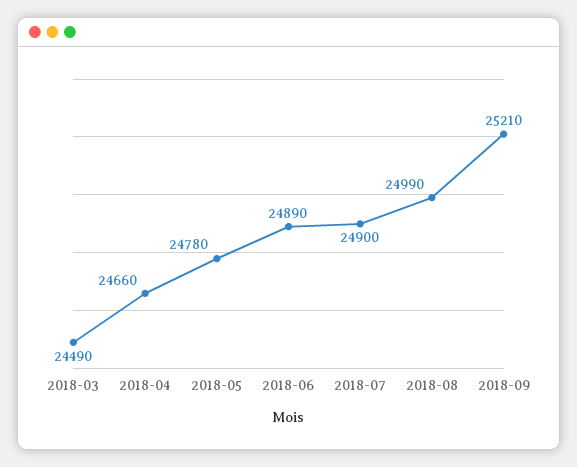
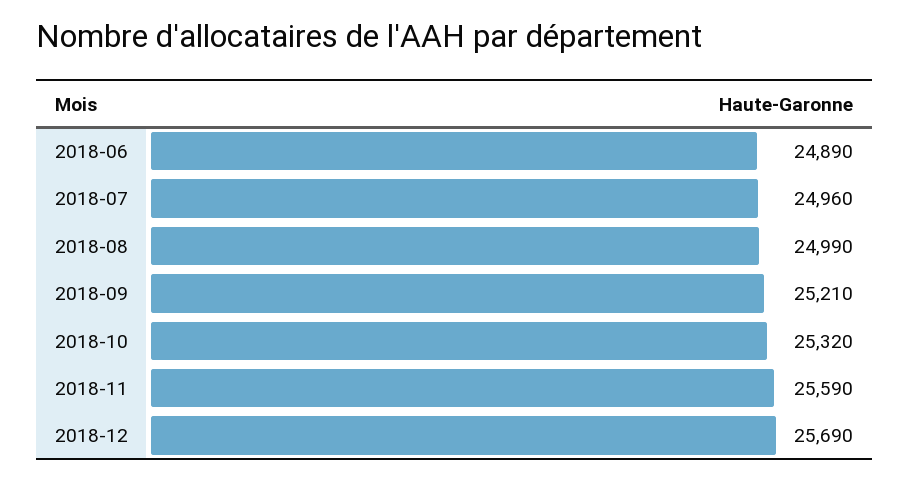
2018-03: 24490 -> none
2018-04: 24660 -> none
2018-05: 24780 -> none
2018-07: 24900 -> 24960
2018-10: none -> 25320
2018-11: none -> 25590
2018-12: none -> 25690

